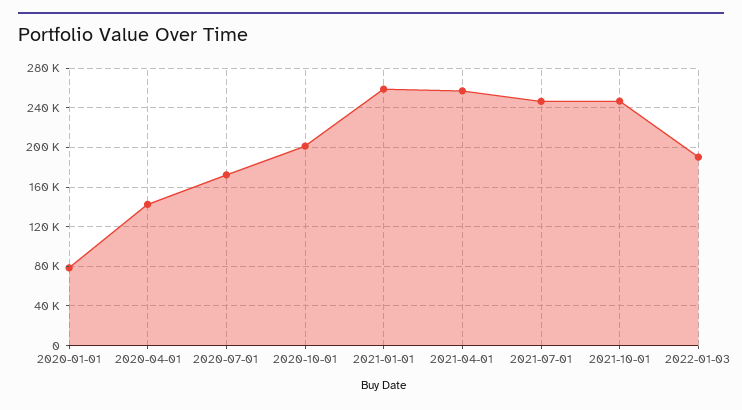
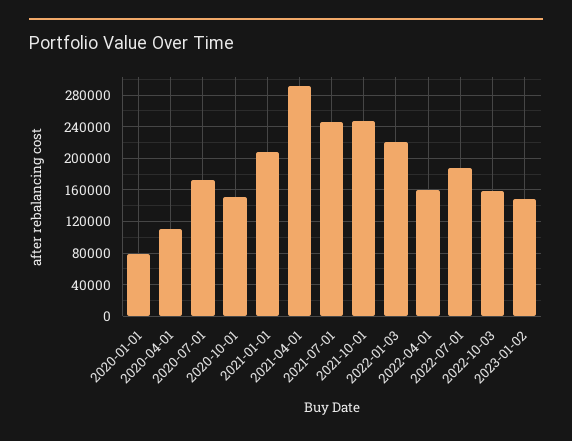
2020-04-01: 140000 -> 110000
2020-10-01: 200000 -> 150000
2021-01-01: 260000 -> 210000
2021-04-01: 260000 -> 290000
2022-01-03: 190000 -> 220000
2022-04-01: none -> 160000
2022-07-01: none -> 190000
2022-10-03: none -> 160000
2023-01-02: none -> 150000

